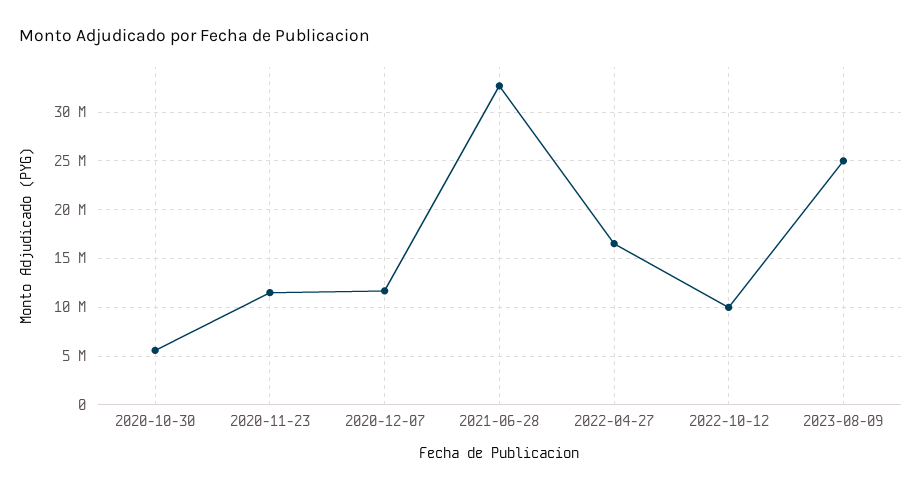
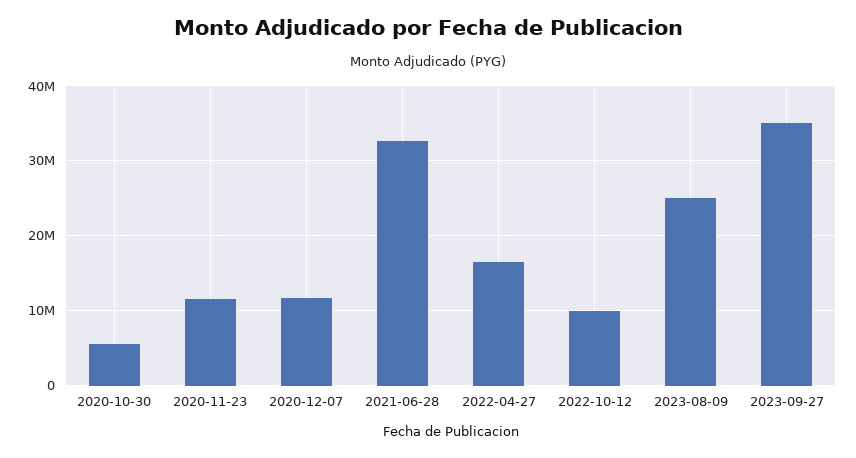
2023-09-27: none -> 35000000

